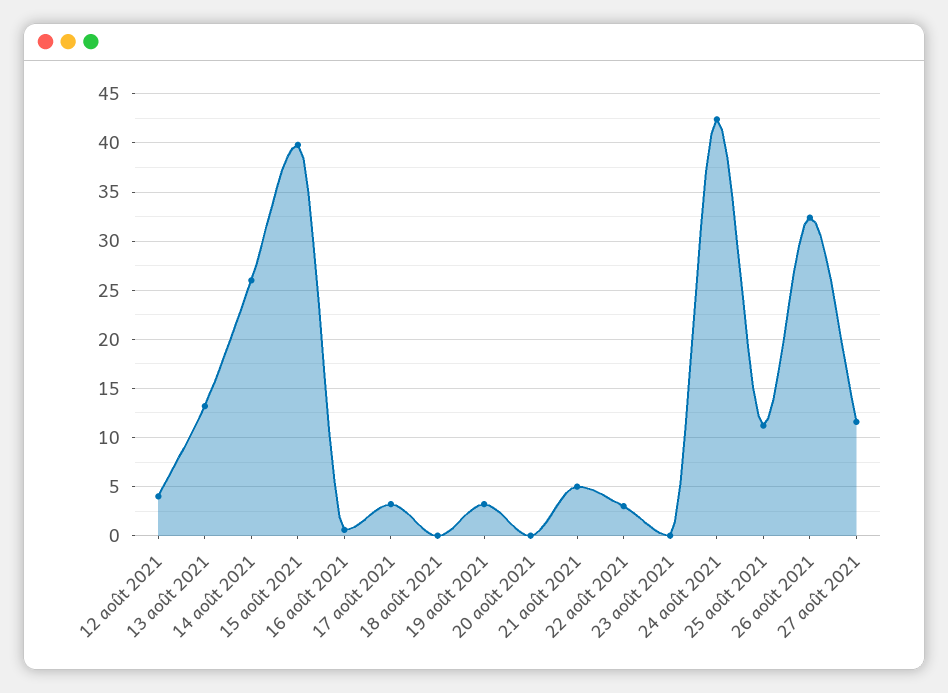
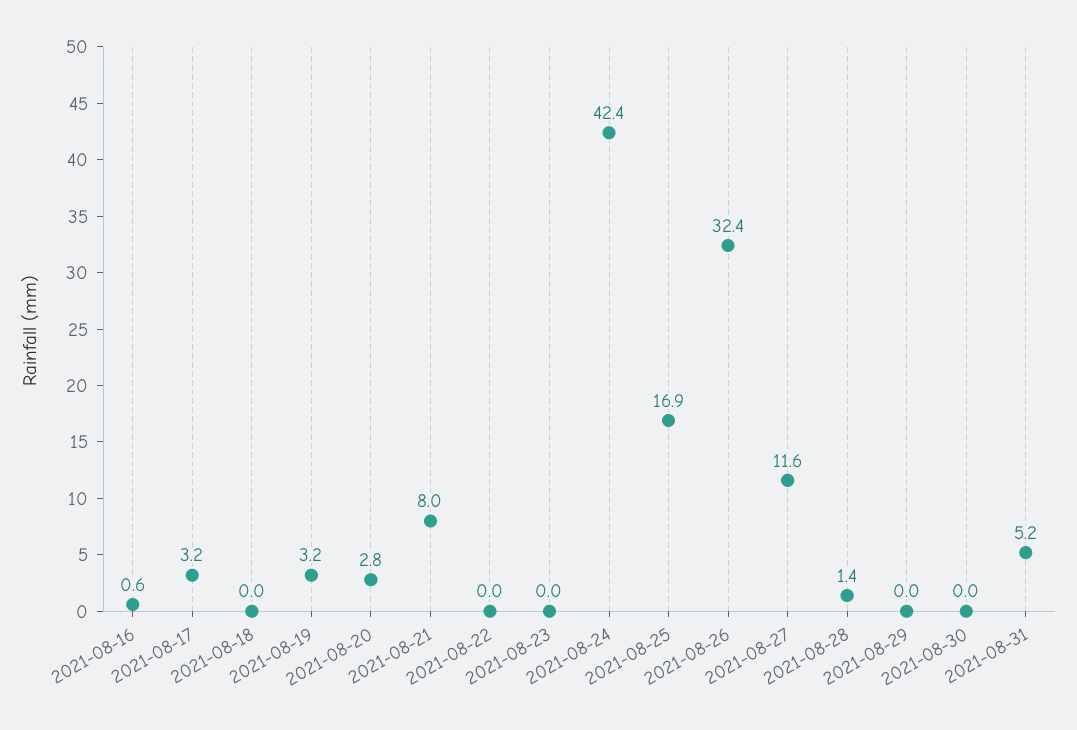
12 août 2021: 4 -> none
13 août 2021: 13 -> none
14 août 2021: 26 -> none
15 août 2021: 40 -> none
20 août 2021: 0 -> 2.8
21 août 2021: 5 -> 8
22 août 2021: 3 -> 0
25 août 2021: 11 -> 16.9
2021-08-28: none -> 1.4
2021-08-29: none -> 0
2021-08-30: none -> 0
2021-08-31: none -> 5.2

